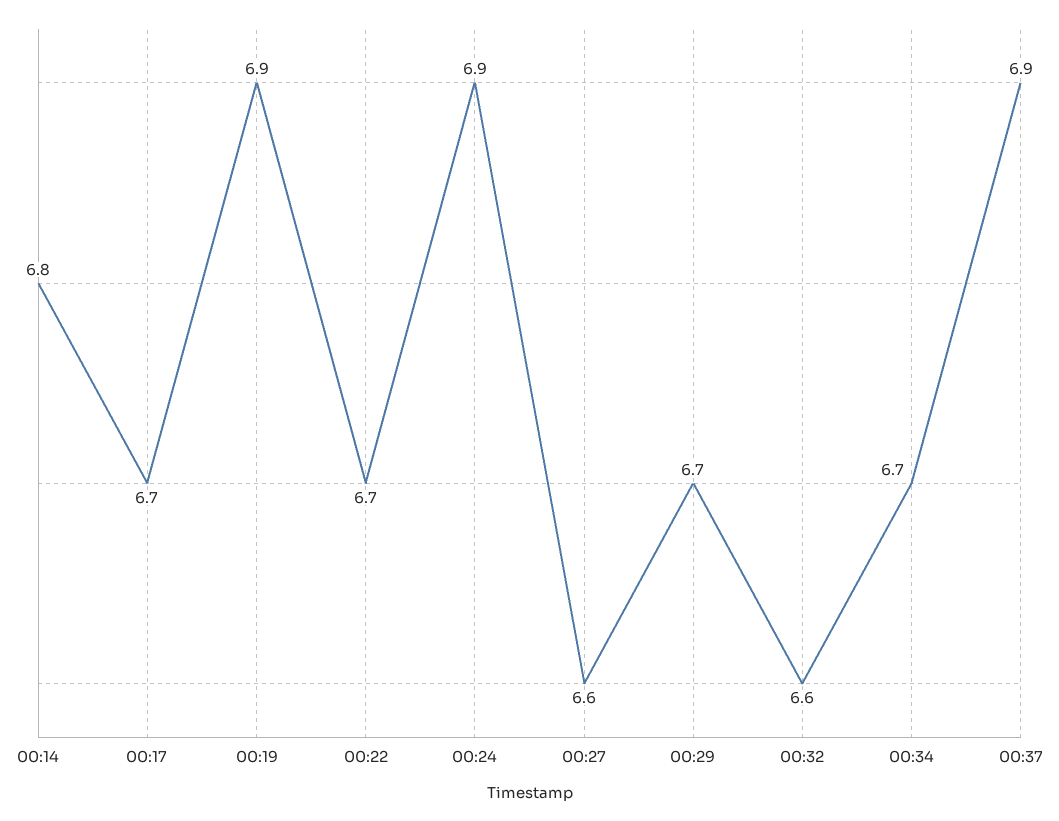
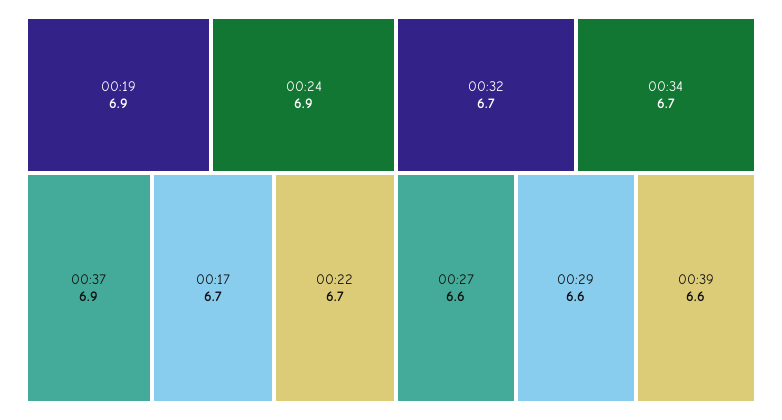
00:14: 6.8 -> none
00:29: 6.7 -> 6.6
00:32: 6.6 -> 6.7
00:39: none -> 6.6

